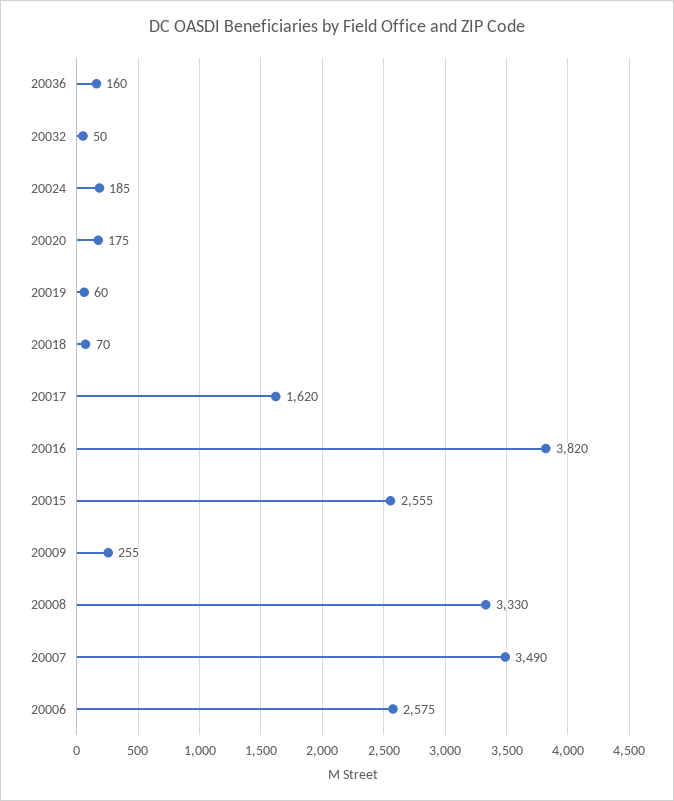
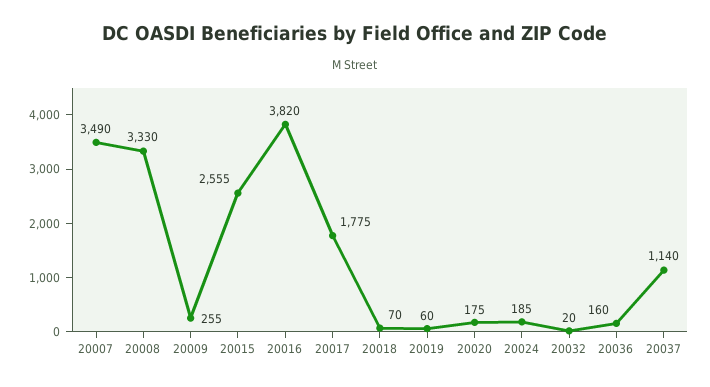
20032: 50 -> 20
20017: 1620 -> 1775
20006: 2575 -> none
20037: none -> 1140

